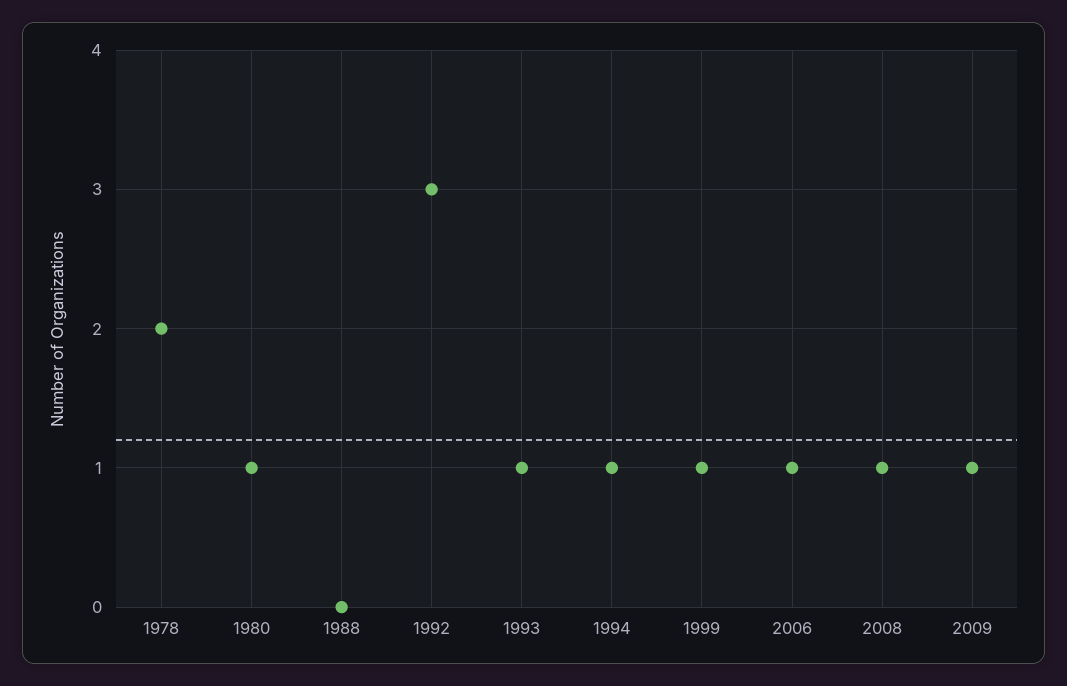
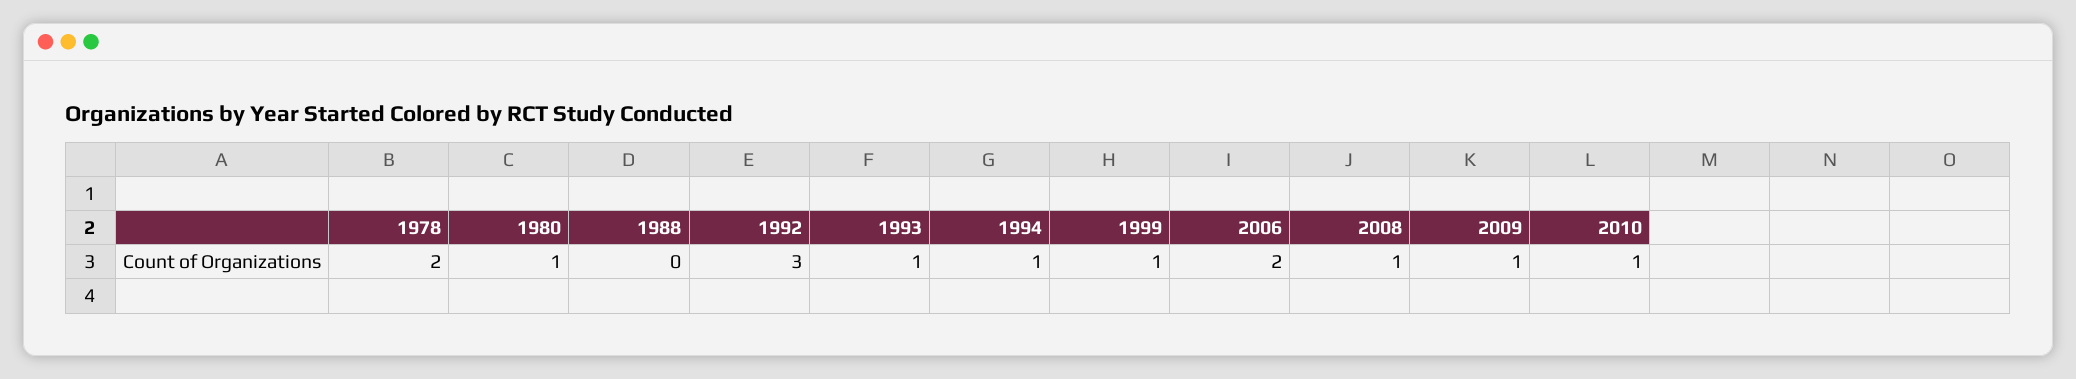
2006: 1 -> 2
2010: none -> 1

